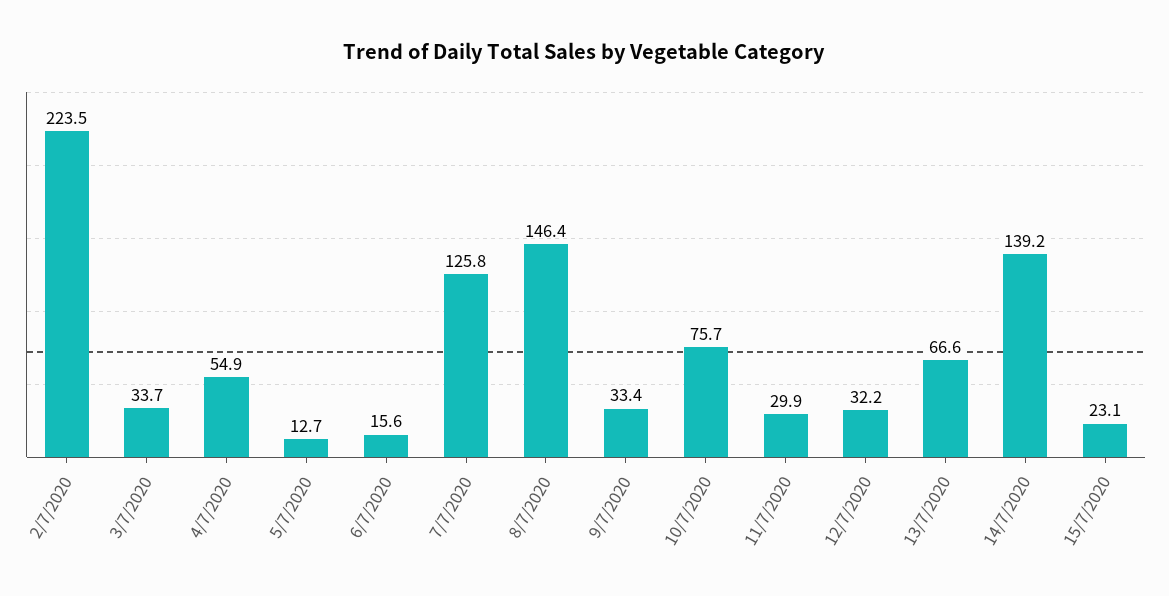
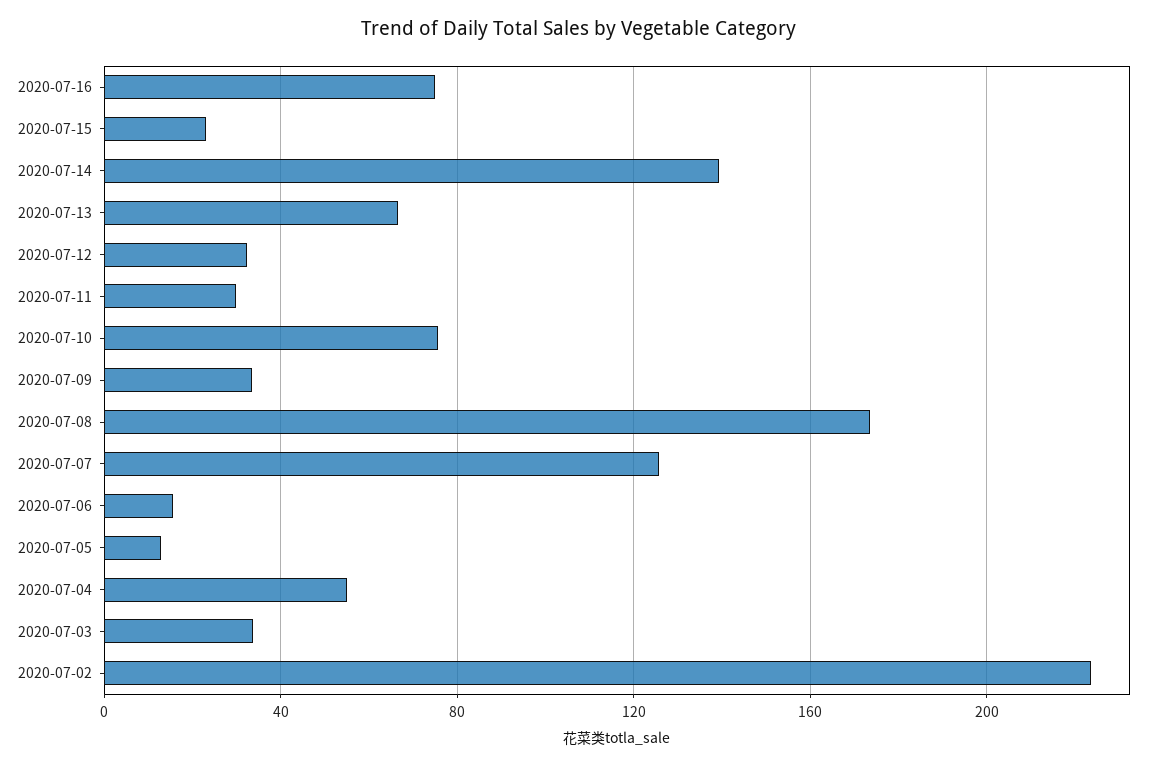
8/7/2020: 146.4 -> 175
2020-07-16: none -> 75

